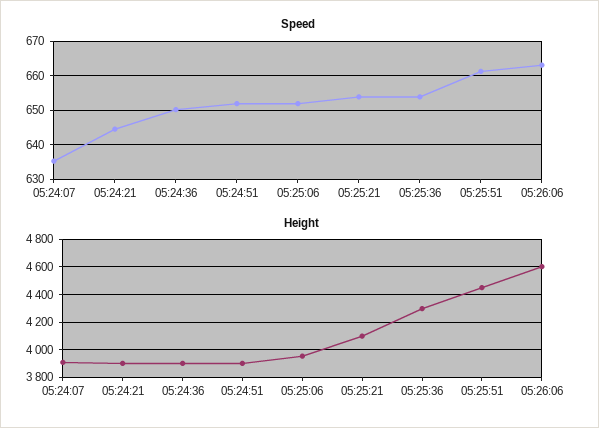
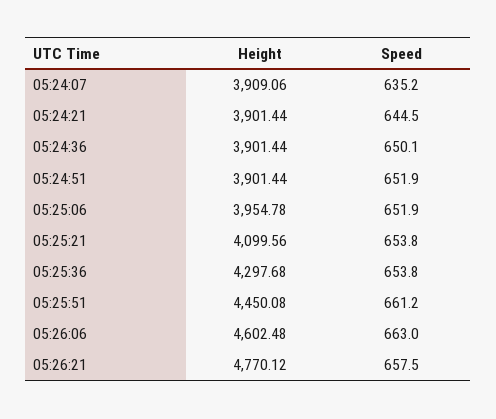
Height, 05:26:21: none -> 4770.12
Speed, 05:26:21: none -> 657.5

